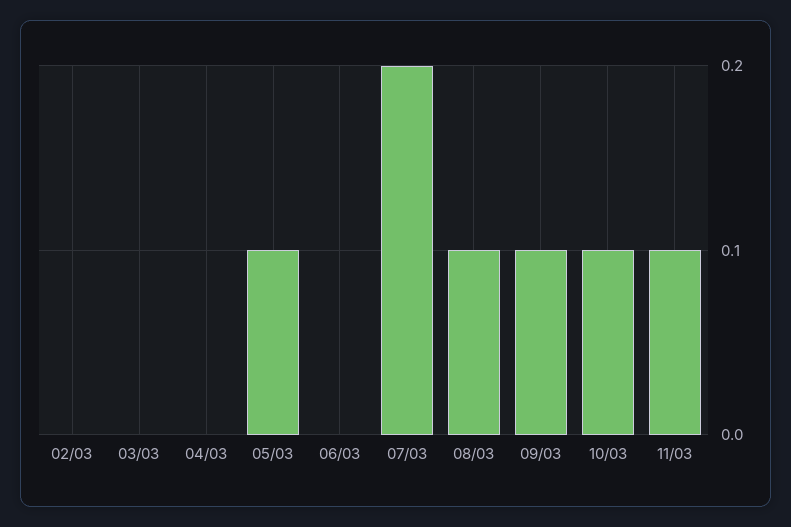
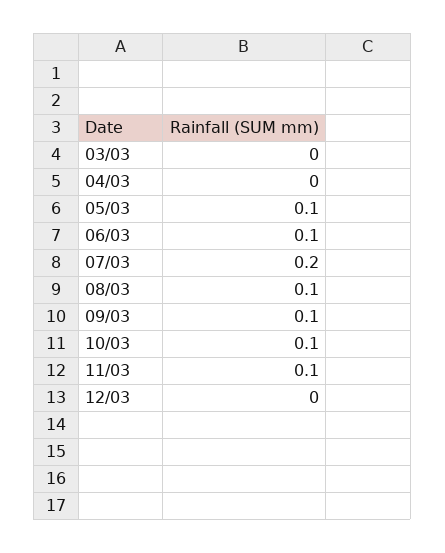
02/03: 0 -> none
06/03: 0 -> 0.1
12/03: none -> 0

